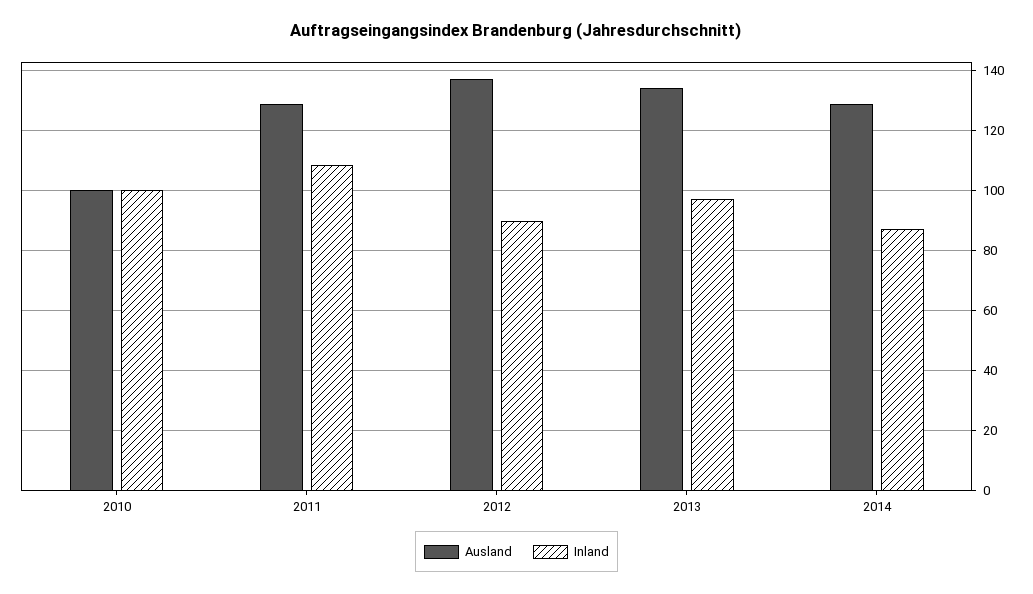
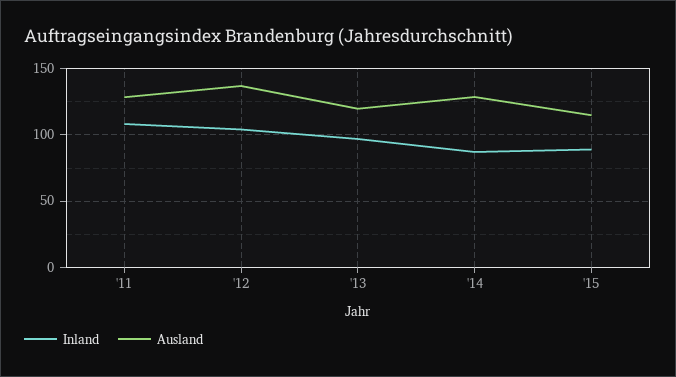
Ausland, 2010: 100 -> none
Inland, 2010: 100 -> none
Inland, 2012: 90 -> 105
Ausland, 2013: 134 -> 120
Inland, '15: none -> 90
Ausland, '15: none -> 115

